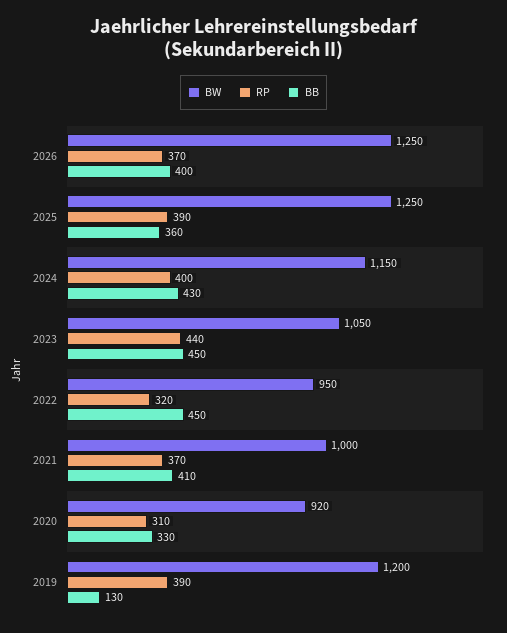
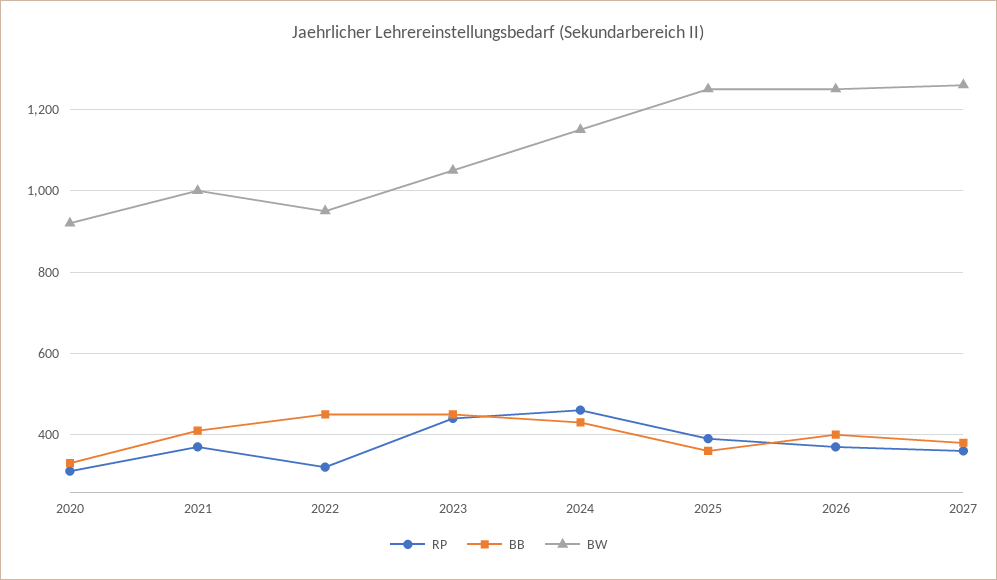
RP, 2024: 400 -> 460
BW, 2019: 1200 -> none
RP, 2019: 390 -> none
BB, 2019: 130 -> none
RP, 2027: none -> 360
BB, 2027: none -> 380
BW, 2027: none -> 1260

